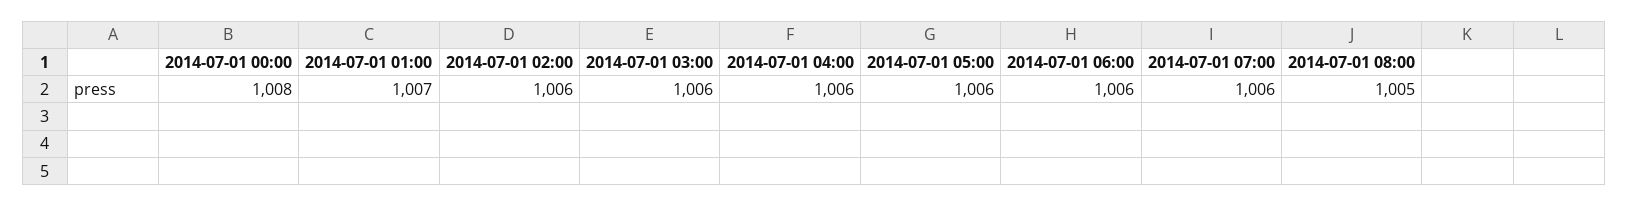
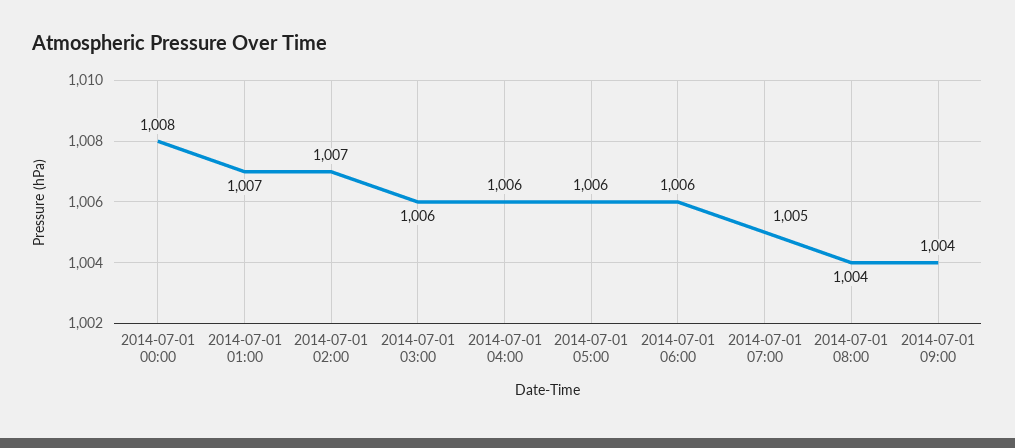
2014-07-01 02:00: 1006 -> 1007
2014-07-01 07:00: 1006 -> 1005
2014-07-01 08:00: 1005 -> 1004
2014-07-01 09:00: none -> 1004

